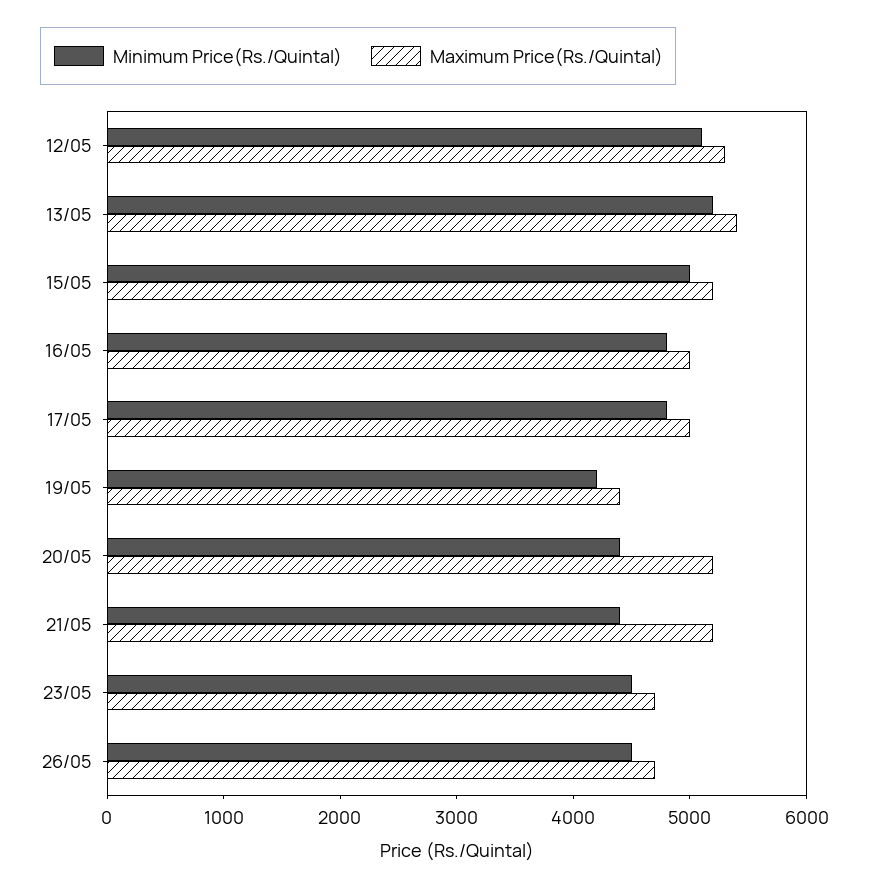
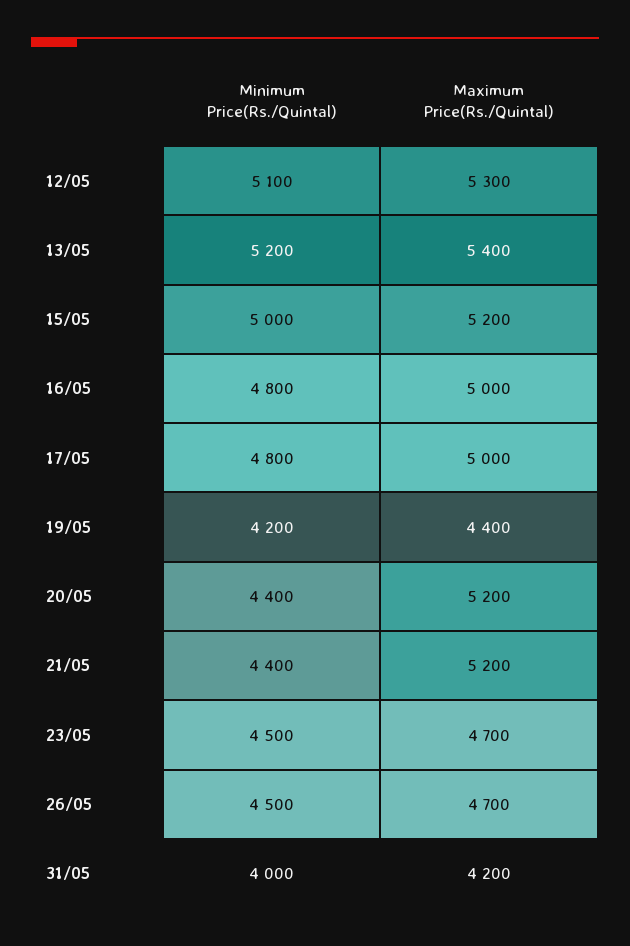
Minimum Price(Rs./Quintal), 31/05: none -> 4000
Maximum Price(Rs./Quintal), 31/05: none -> 4200

